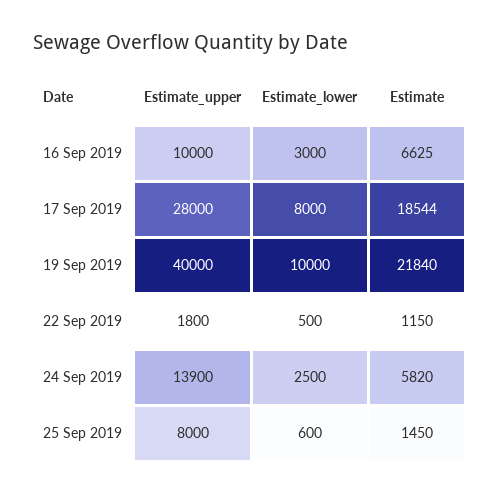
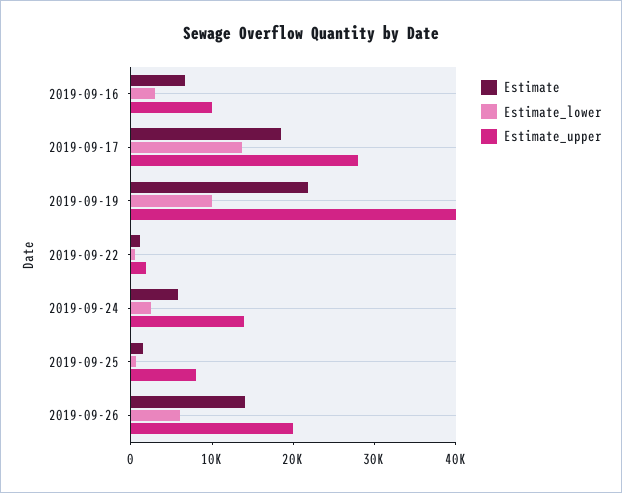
Estimate_lower, 17 Sep 2019: 8000 -> 14000
Estimate, 2019-09-26: none -> 14000
Estimate_lower, 2019-09-26: none -> 6000
Estimate_upper, 2019-09-26: none -> 20000

